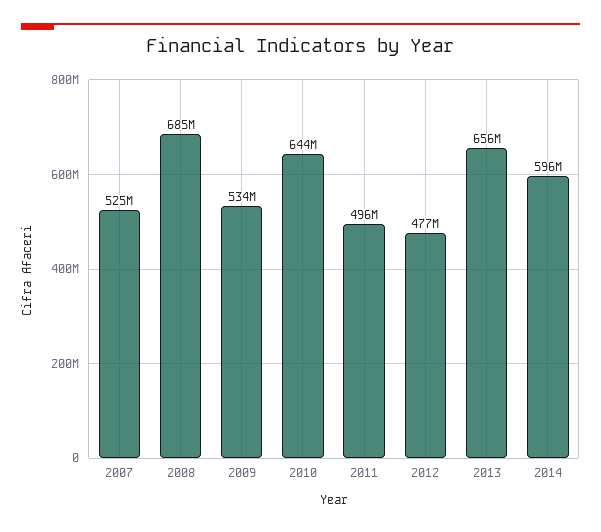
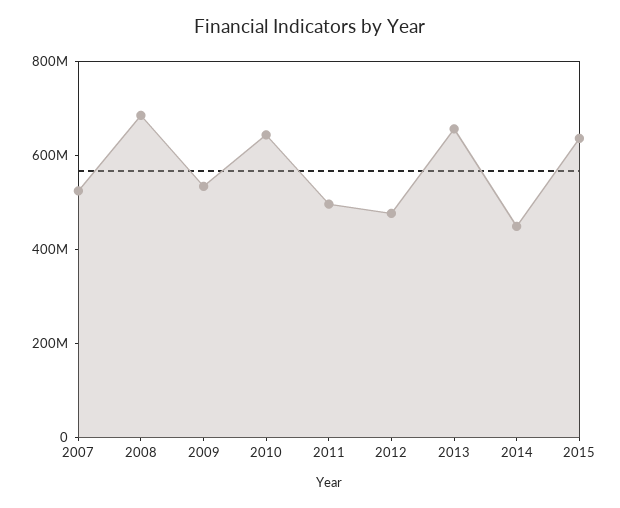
2014: 596000000 -> 450000000
2015: none -> 650000000

